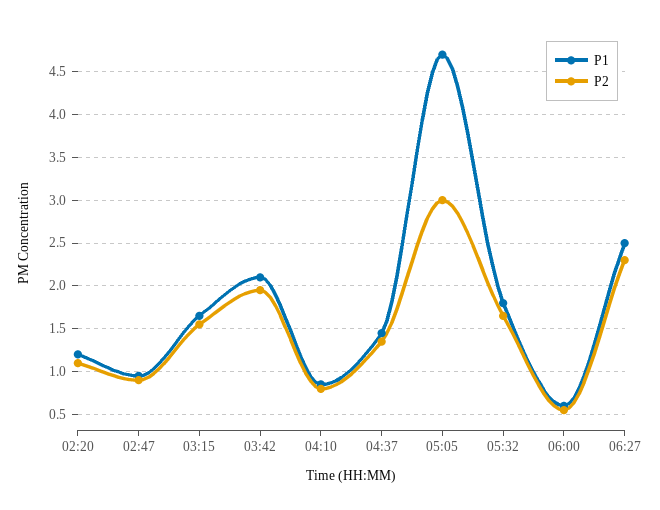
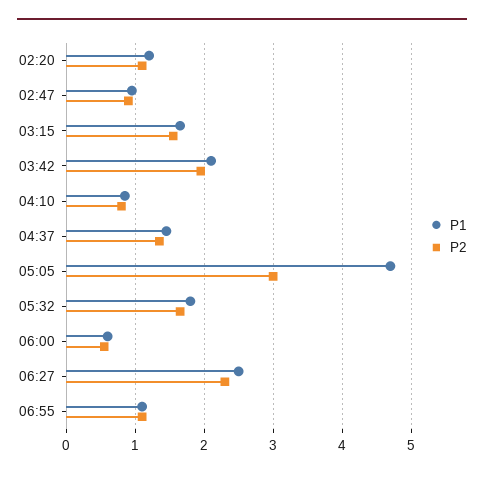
P1, 06:55: none -> 1.1
P2, 06:55: none -> 1.1

